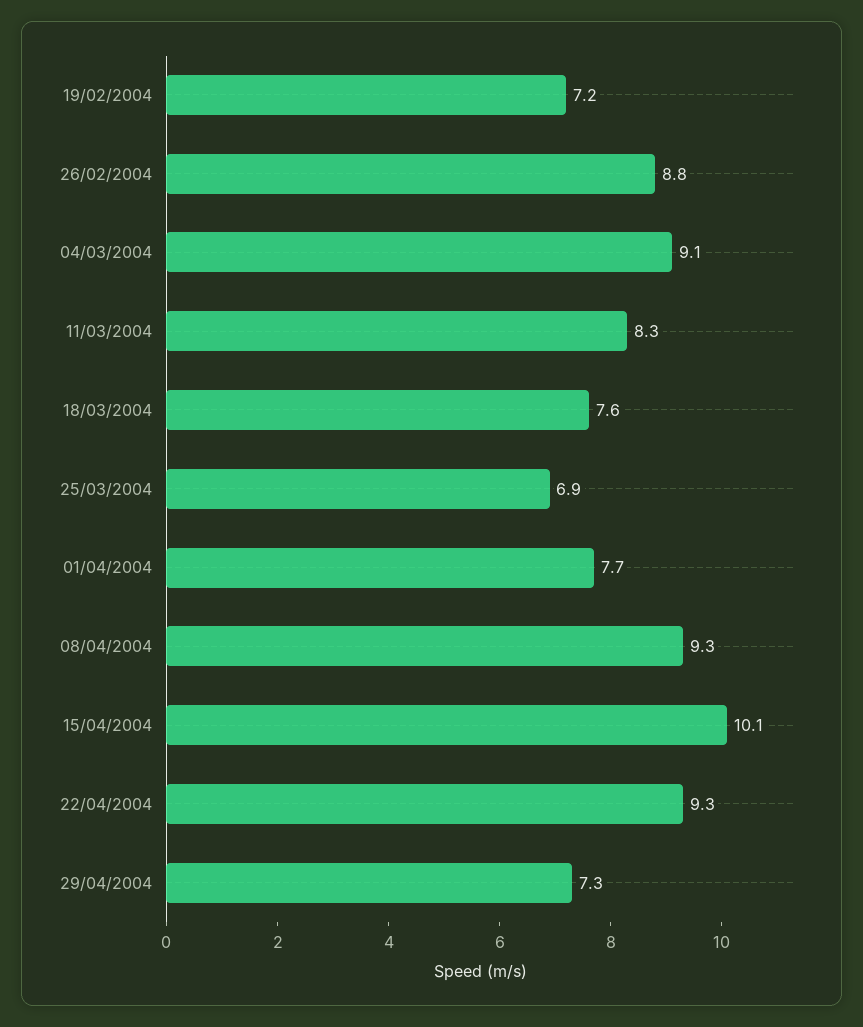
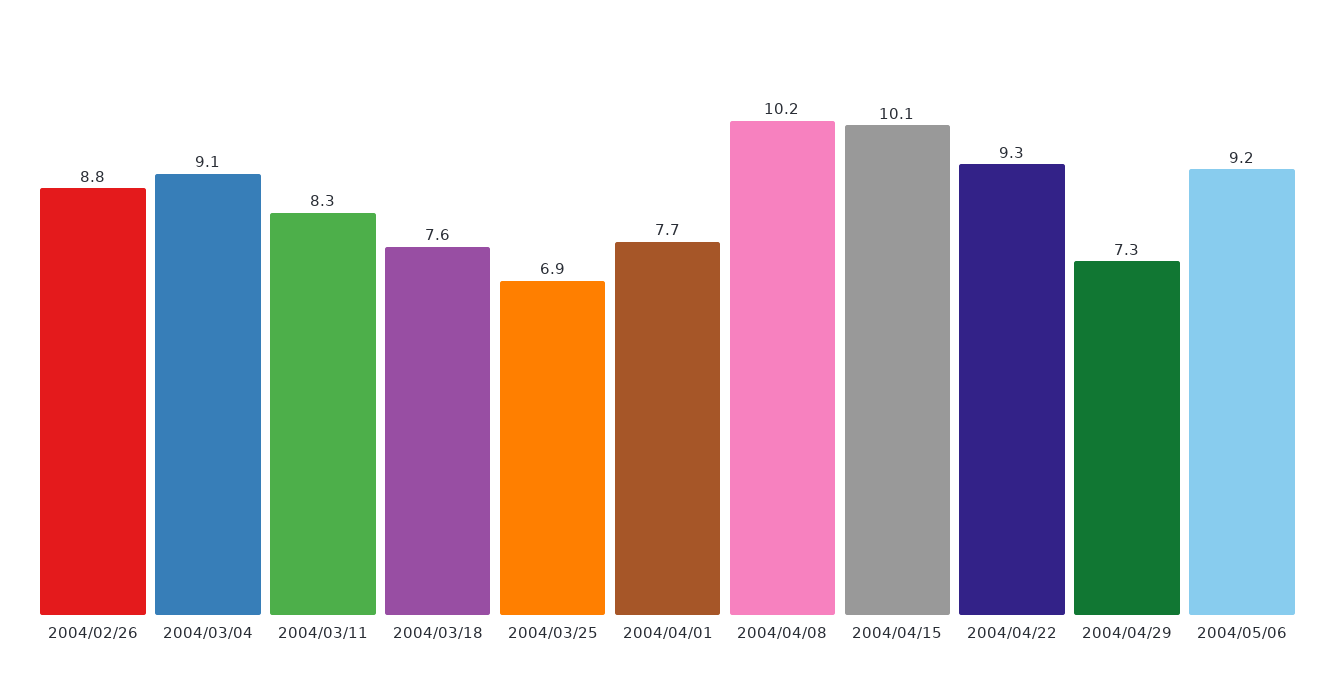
19/02/2004: 7.2 -> none
08/04/2004: 9.3 -> 10.2
2004/05/06: none -> 9.2

